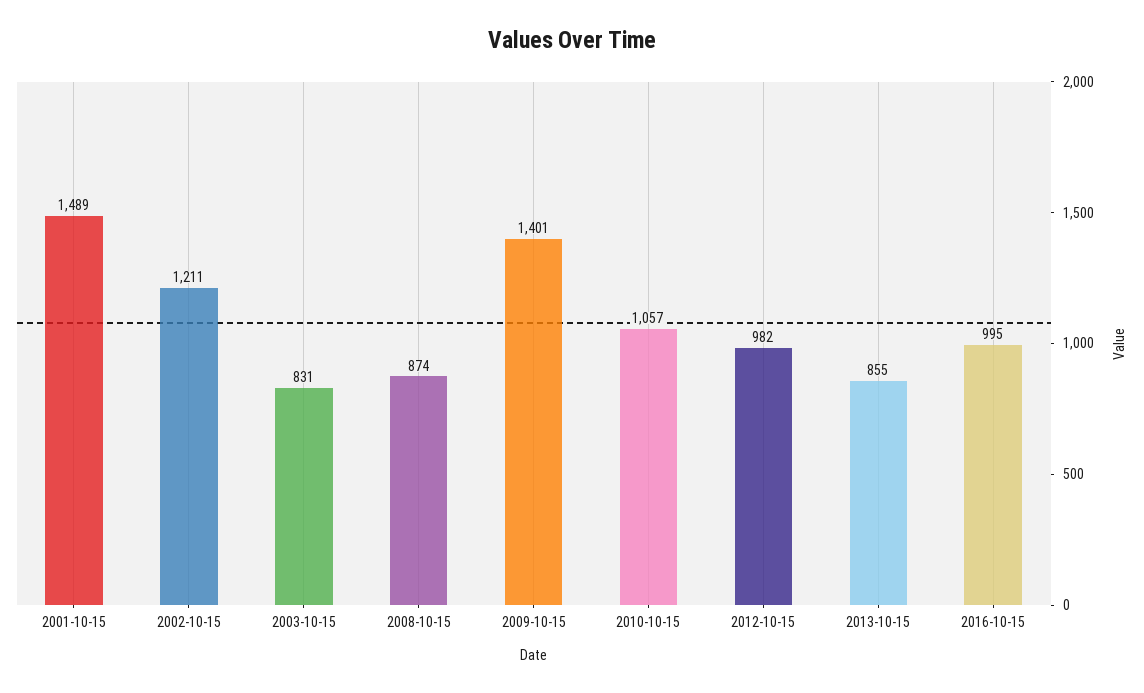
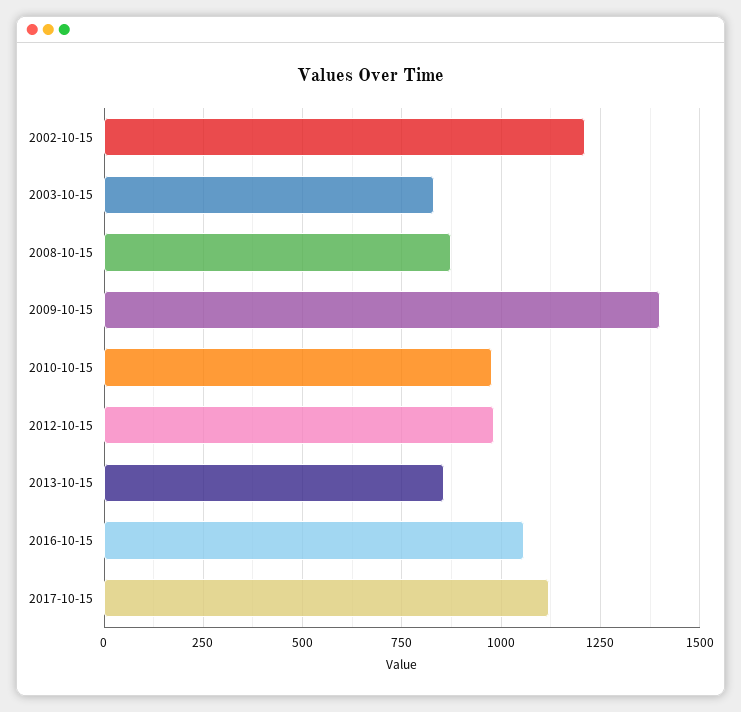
2001-10-15: 1489 -> none
2010-10-15: 1057 -> 975
2016-10-15: 995 -> 1050
2017-10-15: none -> 1125

